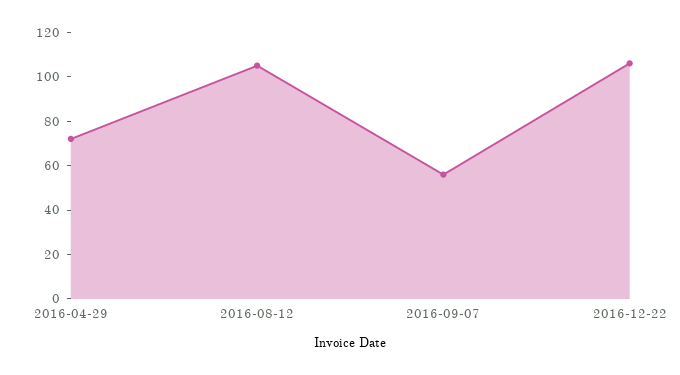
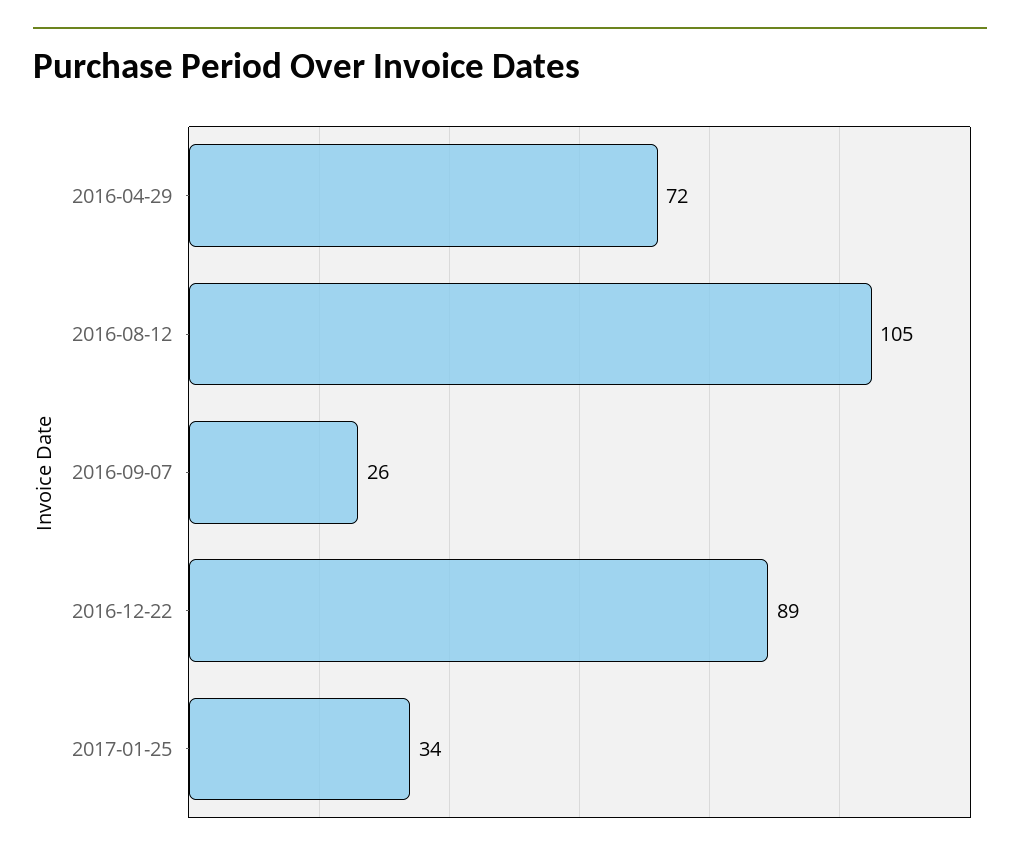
2016-09-07: 55 -> 26
2016-12-22: 105 -> 89
2017-01-25: none -> 34

